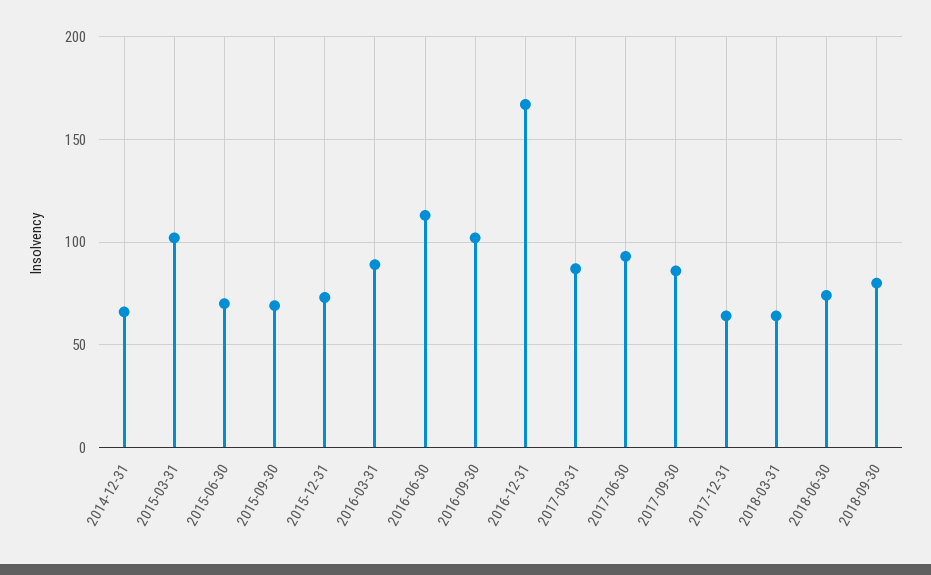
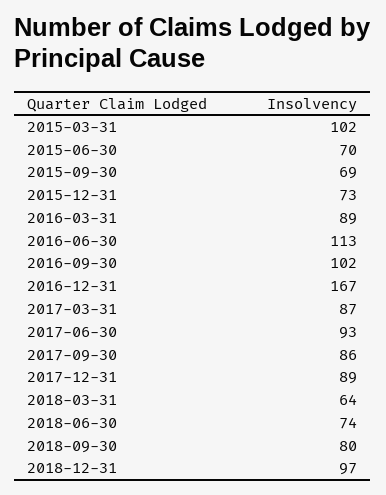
2014-12-31: 65 -> none
2017-12-31: 65 -> 89
2018-12-31: none -> 97

